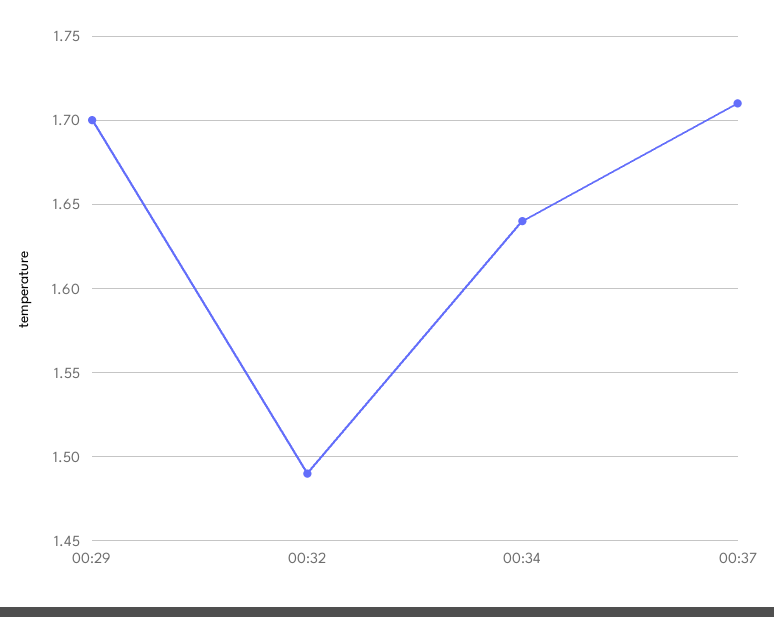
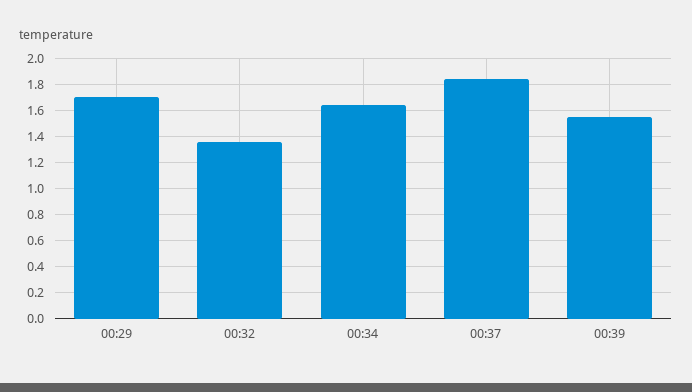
00:32: 1.49 -> 1.35
00:37: 1.71 -> 1.85
00:39: none -> 1.55

